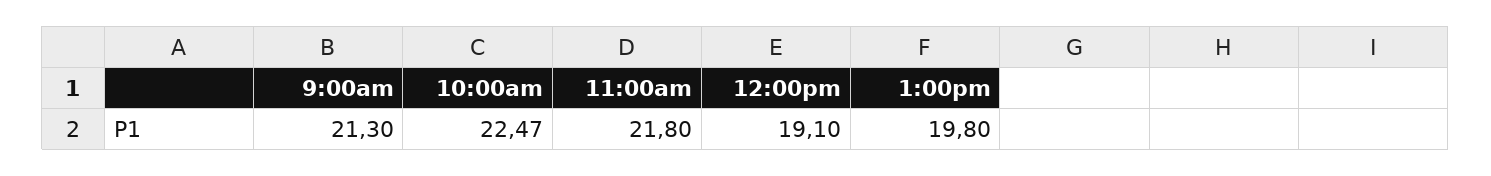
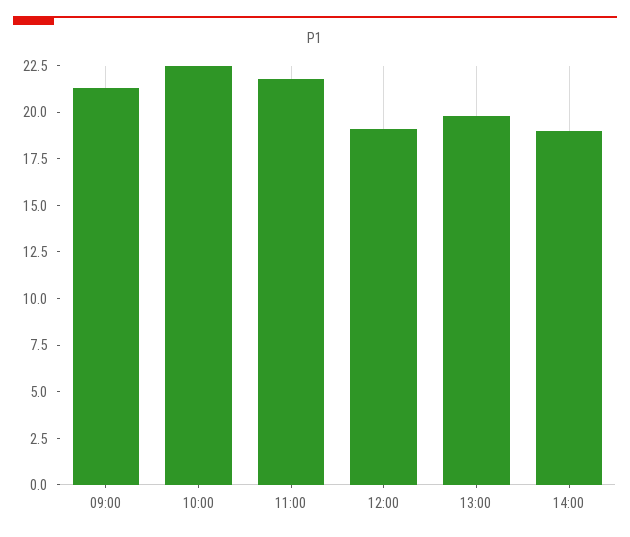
14:00: none -> 19

